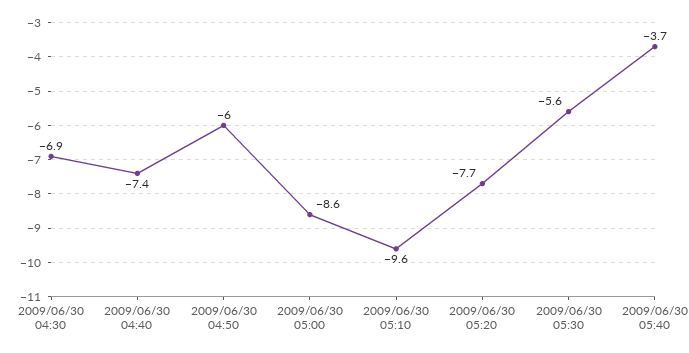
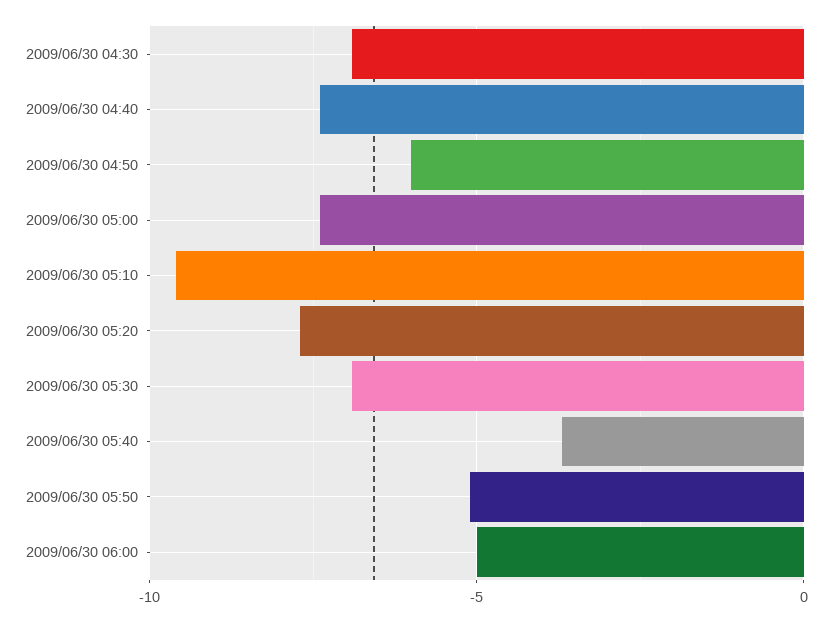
2009/06/30 05:00: -8.6 -> -7.5
2009/06/30 05:30: -5.6 -> -7
2009/06/30 05:50: none -> -5
2009/06/30 06:00: none -> -5

